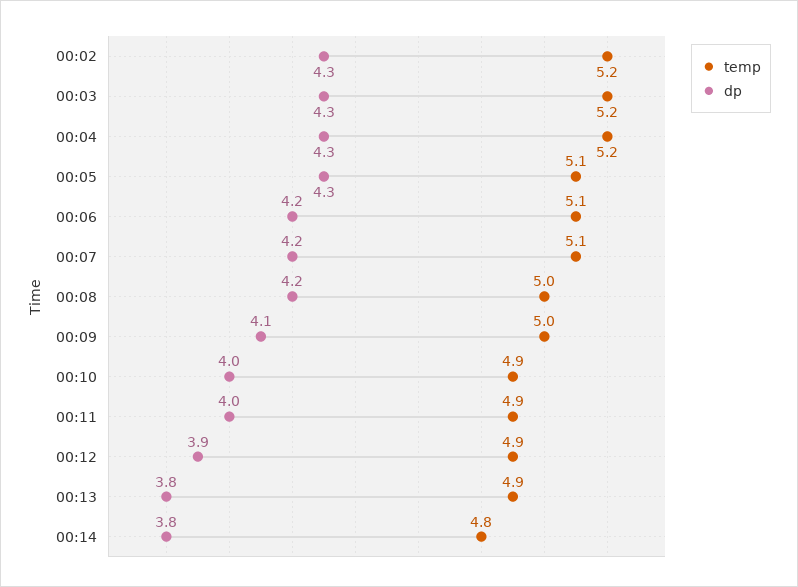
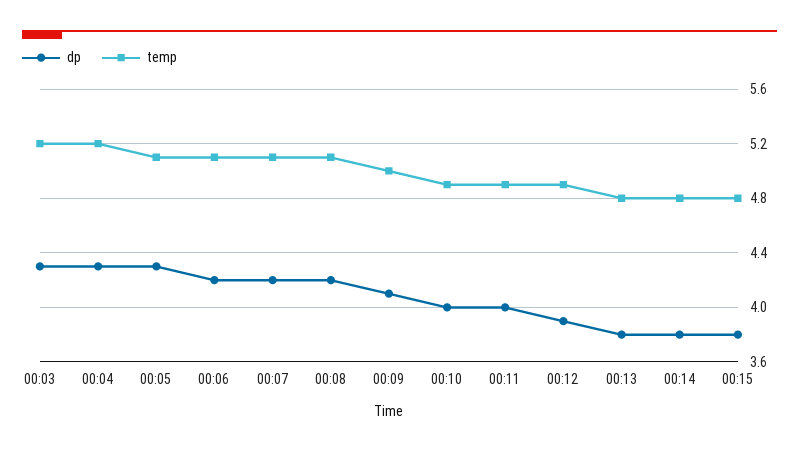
temp, 00:02: 5.2 -> none
dp, 00:02: 4.3 -> none
temp, 00:08: 5 -> 5.1
temp, 00:13: 4.9 -> 4.8
dp, 00:15: none -> 3.8
temp, 00:15: none -> 4.8

